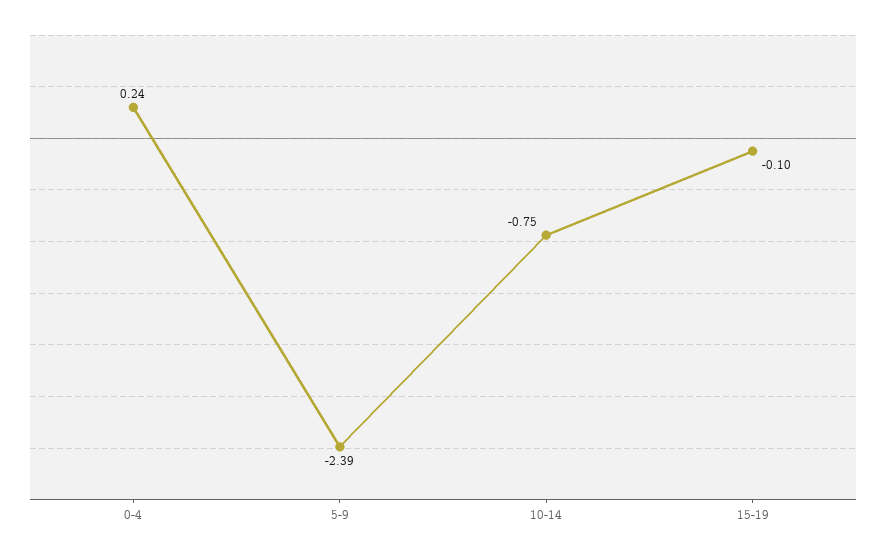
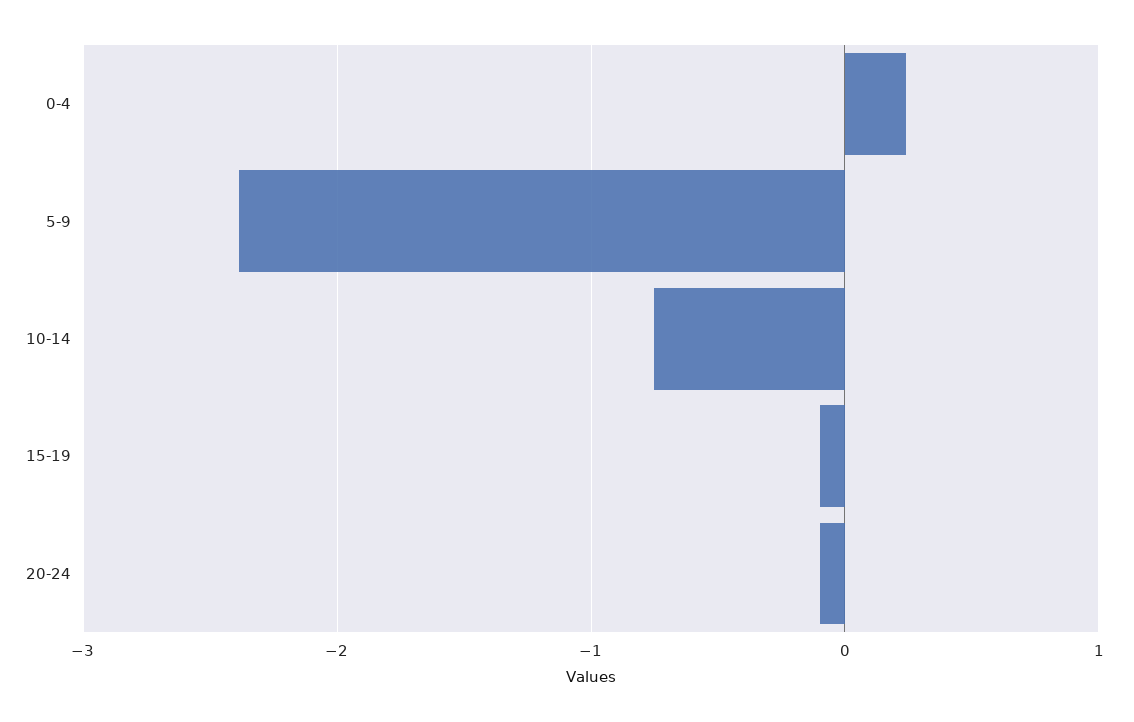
20-24: none -> -0.1

